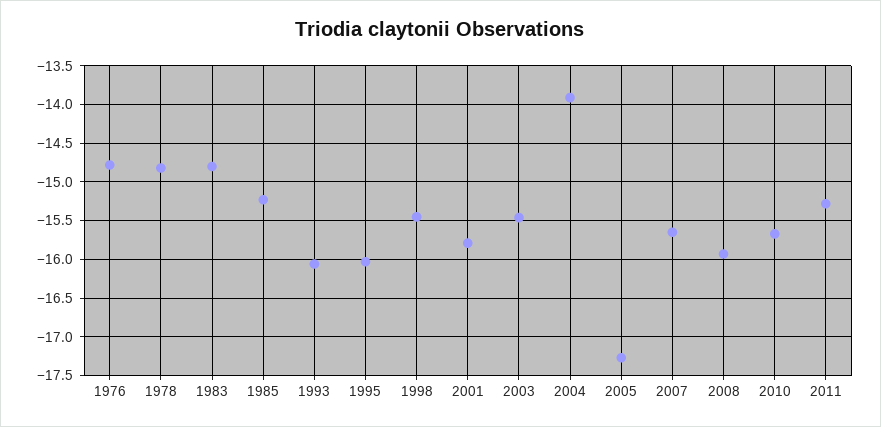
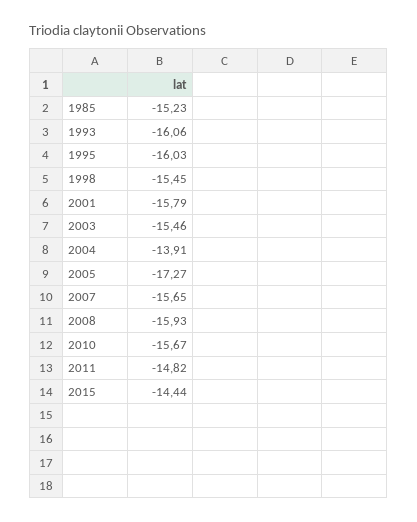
1976: -14.8 -> none
1978: -14.8 -> none
1983: -14.8 -> none
2011: -15.3 -> -14.82
2015: none -> -14.44

